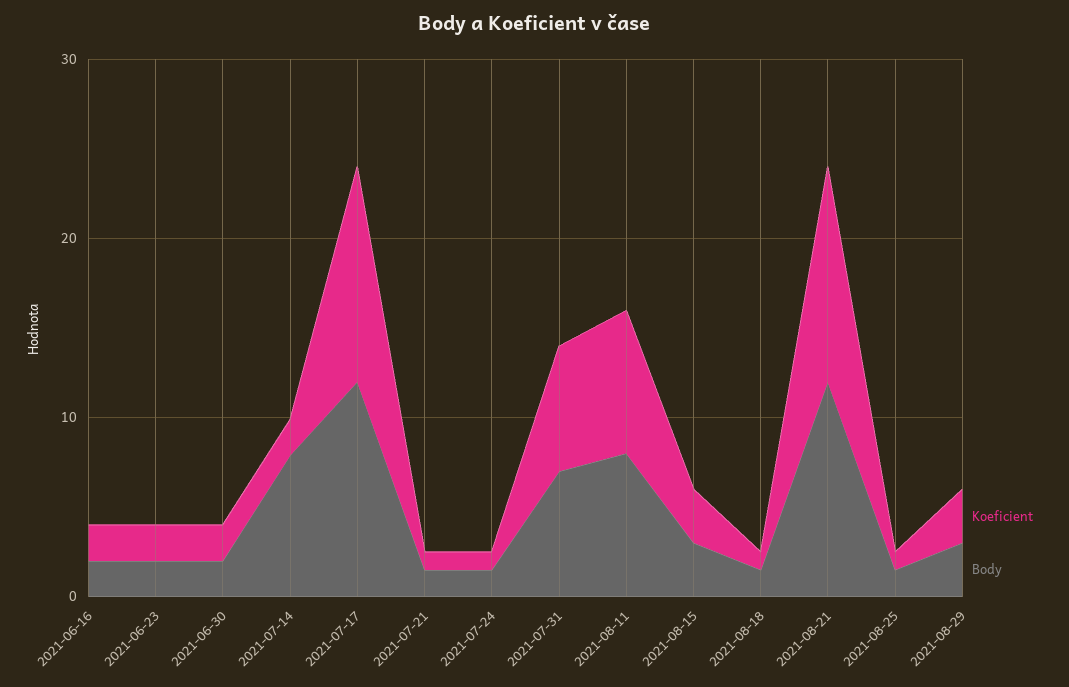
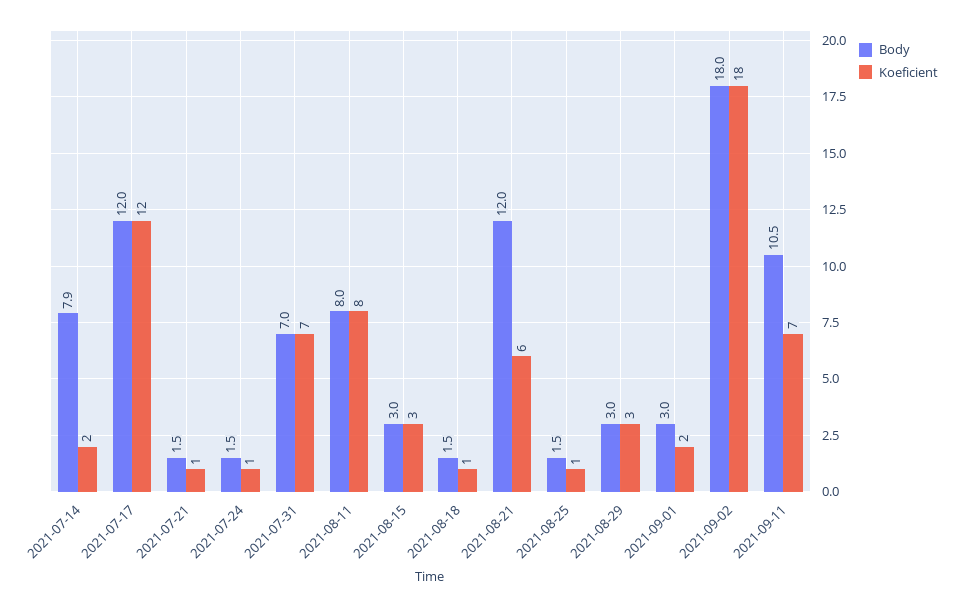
Koeficient, 2021-06-16: 2 -> none
Body, 2021-06-16: 2 -> none
Koeficient, 2021-06-23: 2 -> none
Body, 2021-06-23: 2 -> none
Koeficient, 2021-06-30: 2 -> none
Body, 2021-06-30: 2 -> none
Koeficient, 2021-08-21: 12 -> 6
Body, 2021-09-01: none -> 3
Koeficient, 2021-09-01: none -> 2
Body, 2021-09-02: none -> 18
Koeficient, 2021-09-02: none -> 18
Body, 2021-09-11: none -> 10.5
Koeficient, 2021-09-11: none -> 7

